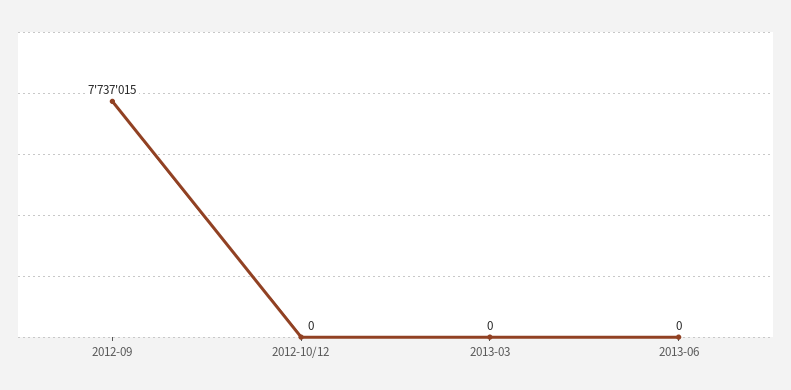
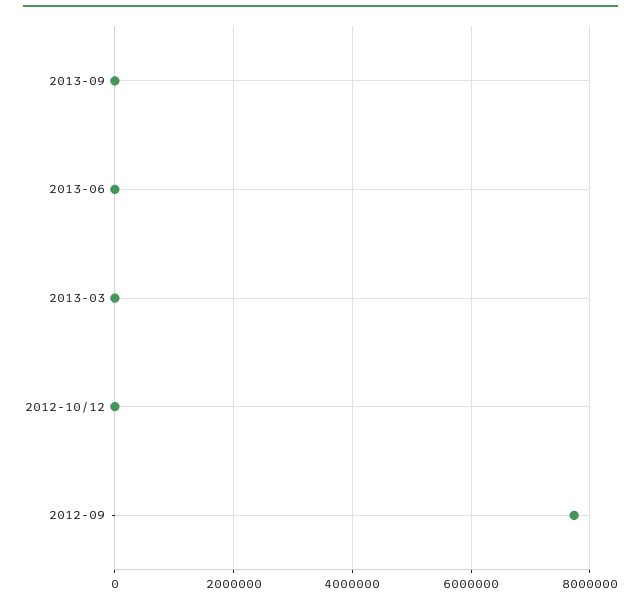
2013-09: none -> 0

